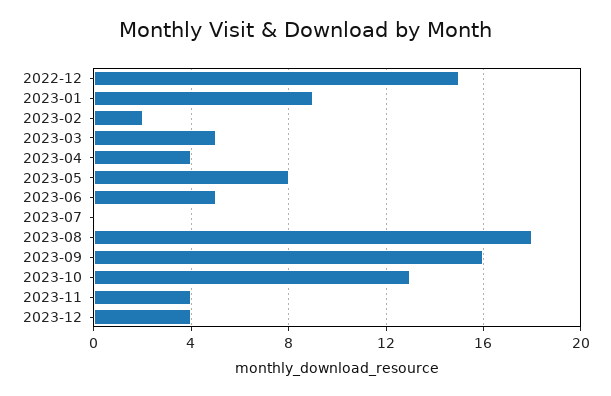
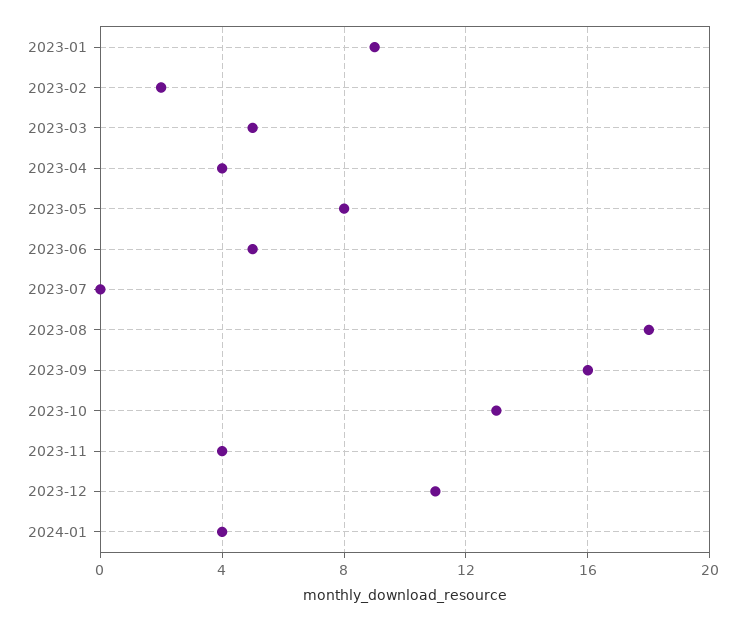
2022-12: 15 -> none
2023-12: 4 -> 11
2024-01: none -> 4

